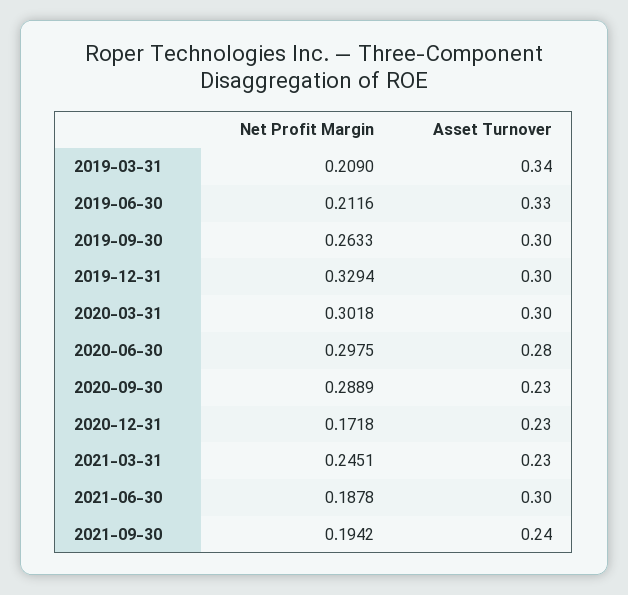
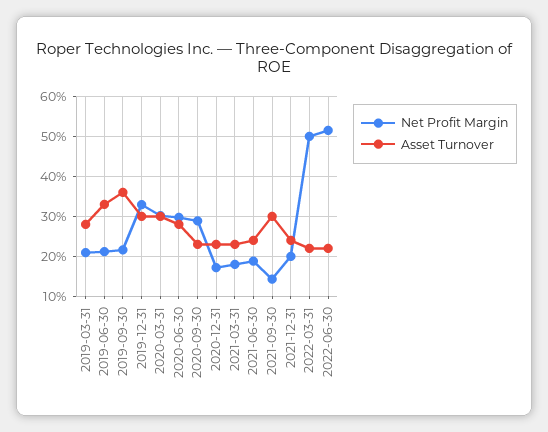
Asset Turnover, 2019-03-31: 0.34 -> 0.28
Net Profit Margin, 2019-09-30: 0.2633 -> 0.22
Asset Turnover, 2019-09-30: 0.3 -> 0.36
Net Profit Margin, 2021-03-31: 0.2451 -> 0.18
Asset Turnover, 2021-06-30: 0.3 -> 0.24
Net Profit Margin, 2021-09-30: 0.1942 -> 0.14
Asset Turnover, 2021-09-30: 0.24 -> 0.3
Net Profit Margin, 2021-12-31: none -> 0.2
Asset Turnover, 2021-12-31: none -> 0.24
Net Profit Margin, 2022-03-31: none -> 0.5
Asset Turnover, 2022-03-31: none -> 0.22
Net Profit Margin, 2022-06-30: none -> 0.52
Asset Turnover, 2022-06-30: none -> 0.22

